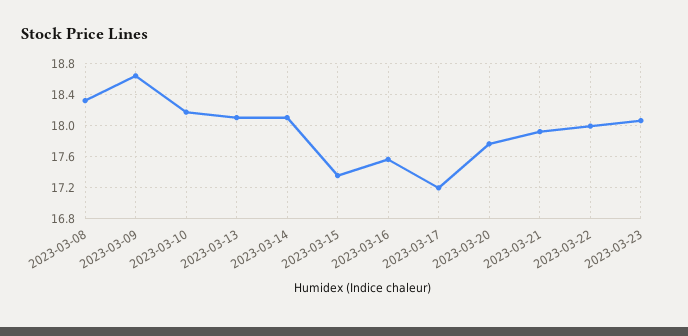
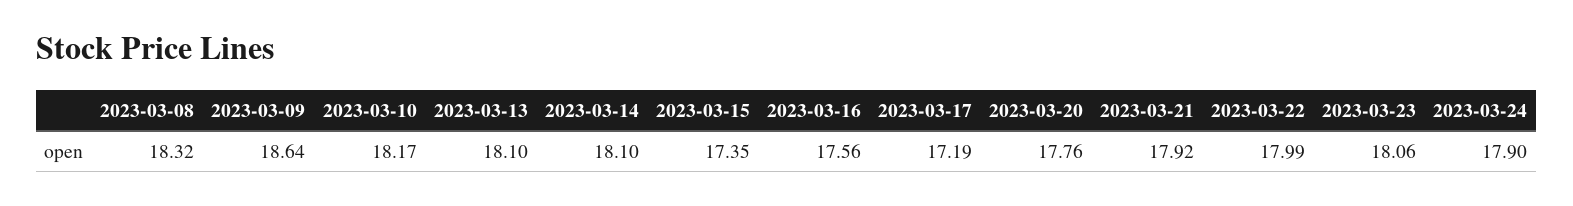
2023-03-24: none -> 17.9

